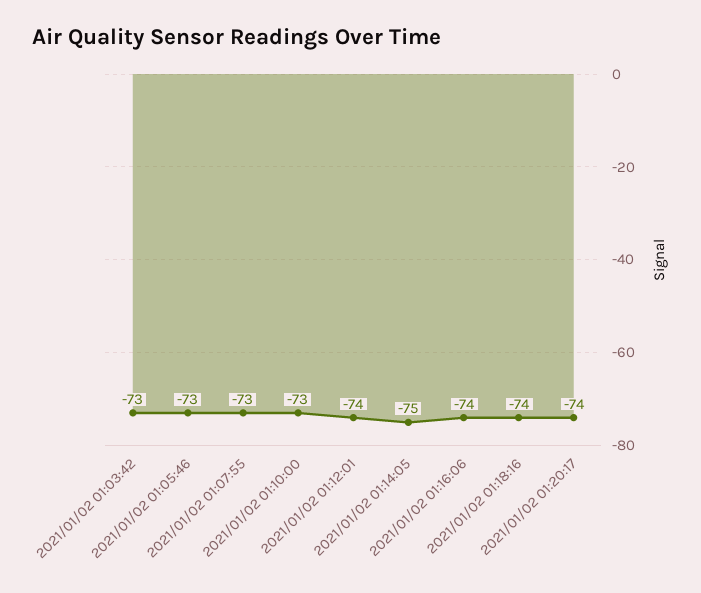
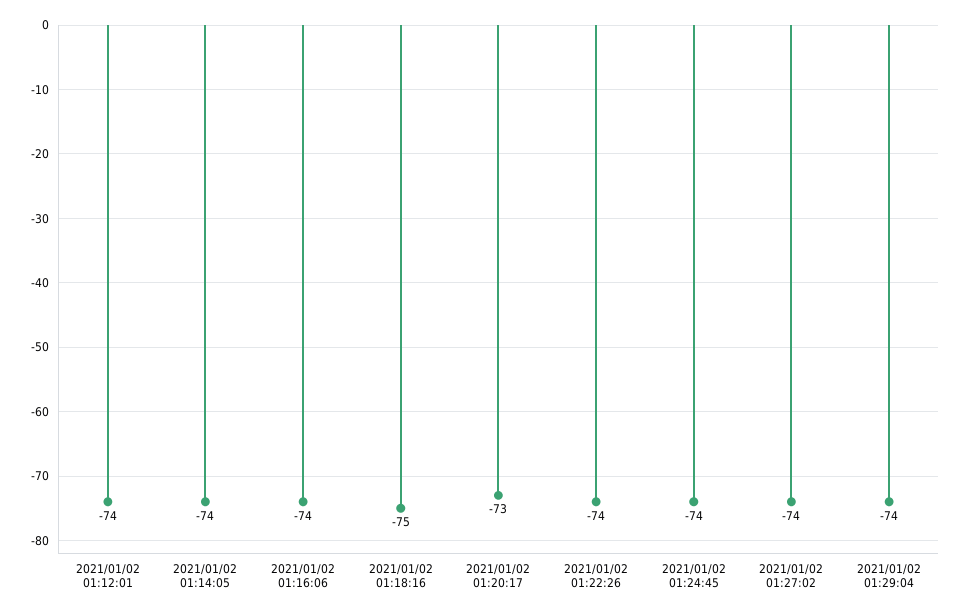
2021/01/02 01:03:42: -73 -> none
2021/01/02 01:05:46: -73 -> none
2021/01/02 01:07:55: -73 -> none
2021/01/02 01:10:00: -73 -> none
2021/01/02 01:14:05: -75 -> -74
2021/01/02 01:18:16: -74 -> -75
2021/01/02 01:20:17: -74 -> -73
2021/01/02 01:22:26: none -> -74
2021/01/02 01:24:45: none -> -74
2021/01/02 01:27:02: none -> -74
2021/01/02 01:29:04: none -> -74

